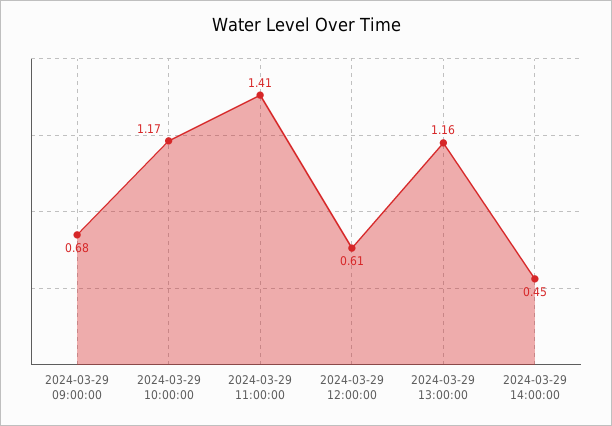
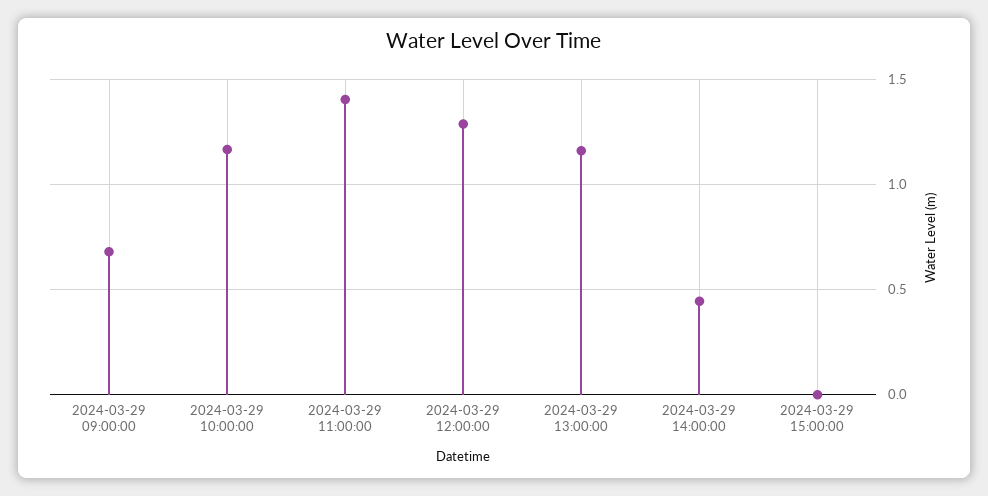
2024-03-29 12:00:00: 0.61 -> 1.3
2024-03-29 15:00:00: none -> 0

